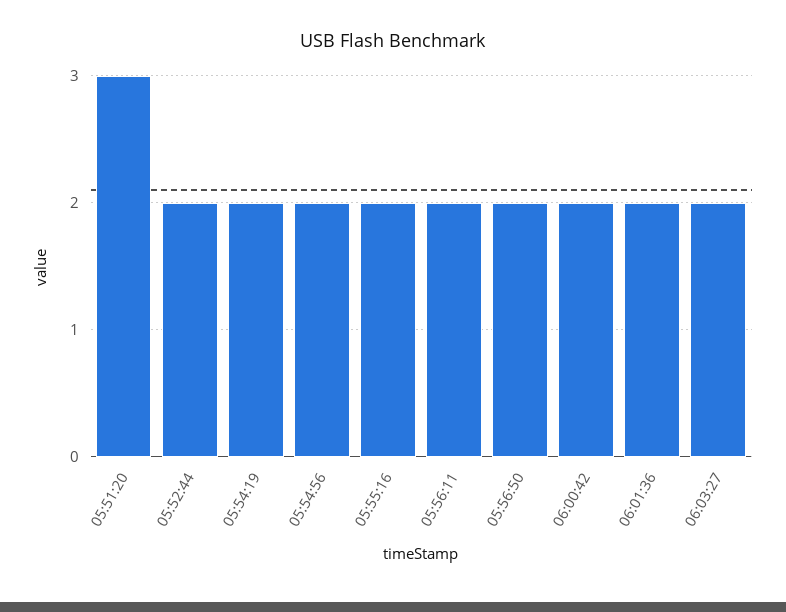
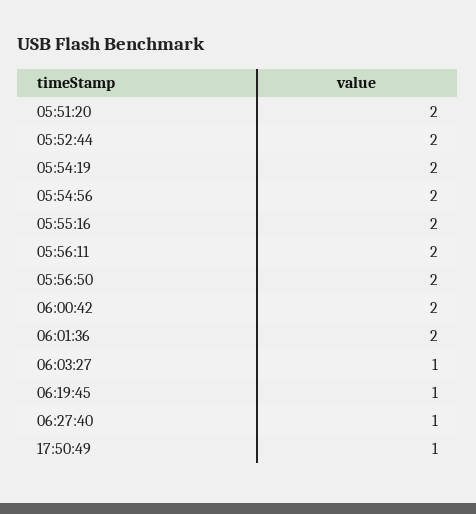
05:51:20: 3 -> 2
06:03:27: 2 -> 1
06:19:45: none -> 1
06:27:40: none -> 1
17:50:49: none -> 1

